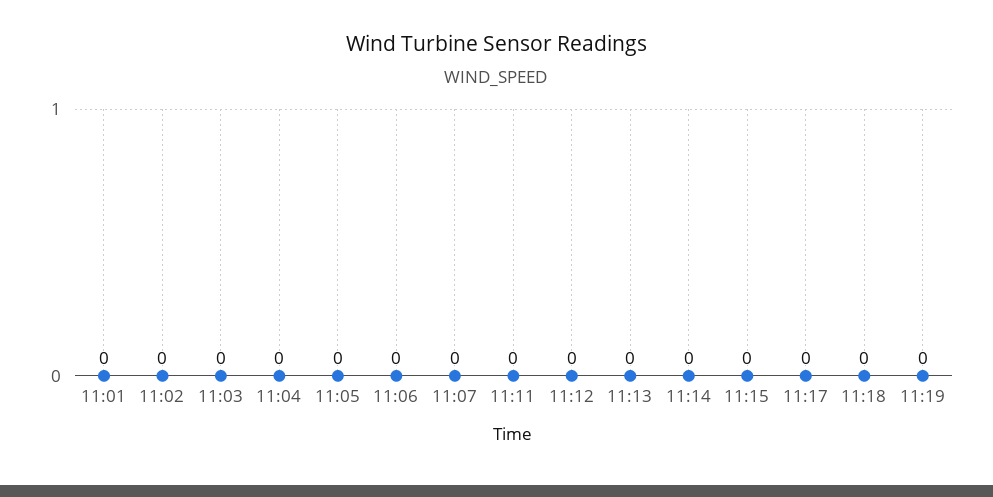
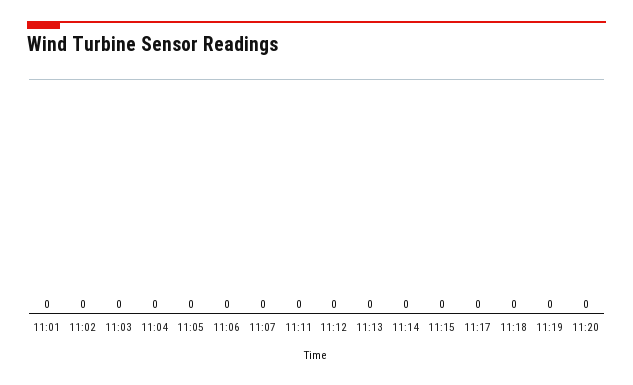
11:20: none -> 0

